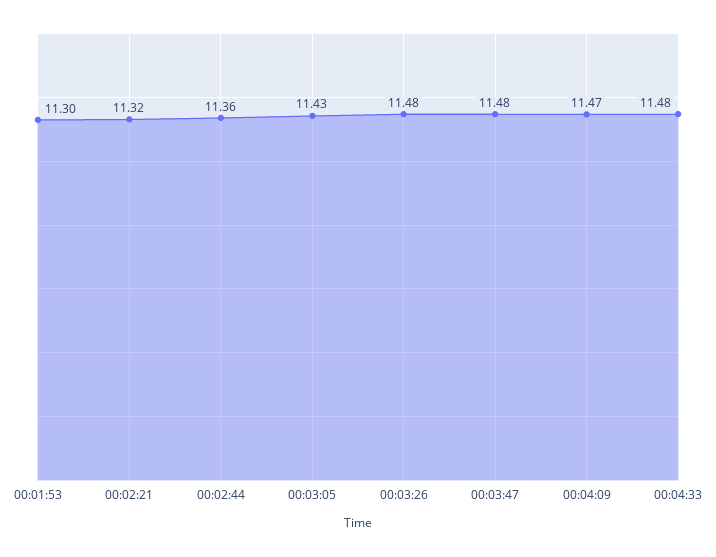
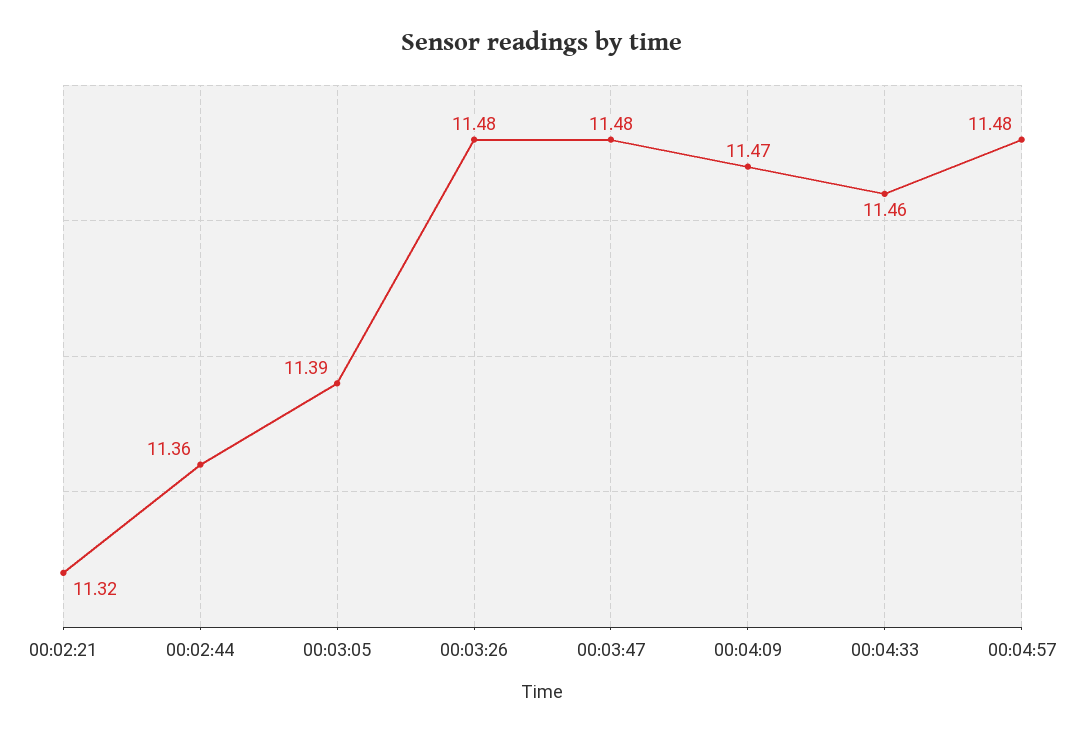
00:01:53: 11.3 -> none
00:03:05: 11.43 -> 11.39
00:04:33: 11.48 -> 11.46
00:04:57: none -> 11.48

